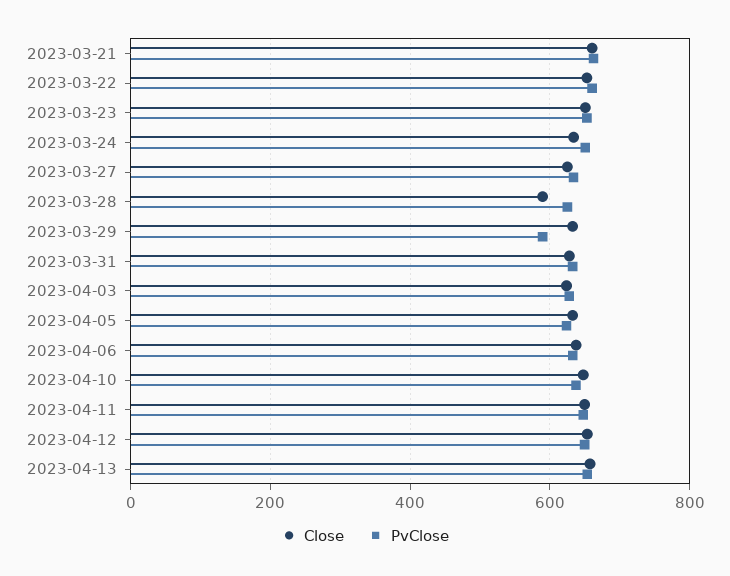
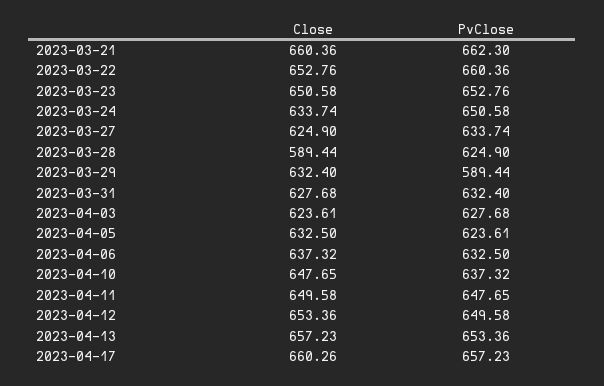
Close, 2023-04-17: none -> 660.26
PvClose, 2023-04-17: none -> 657.23

